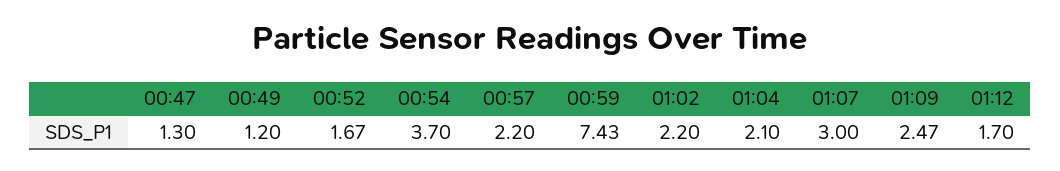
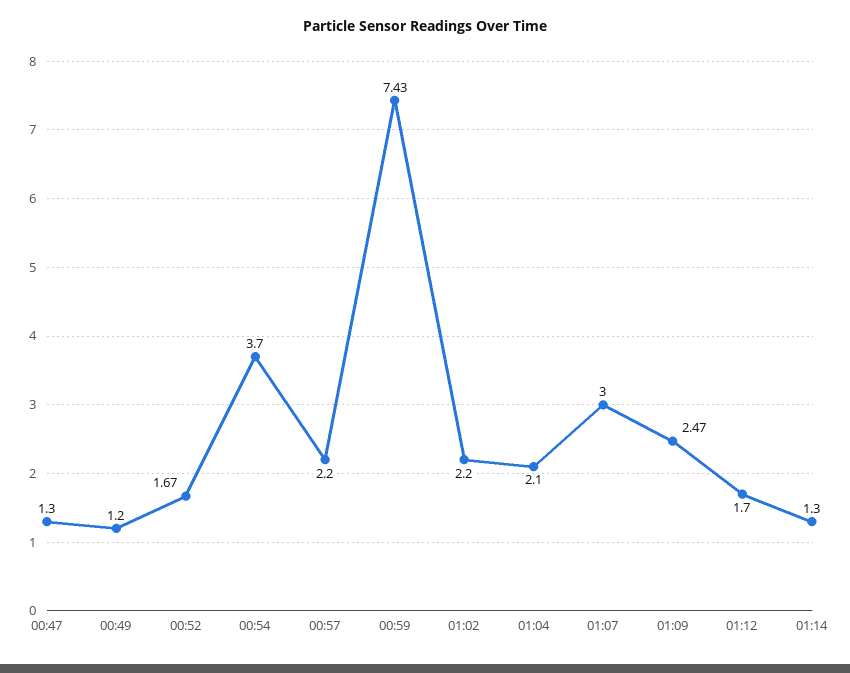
01:14: none -> 1.3

